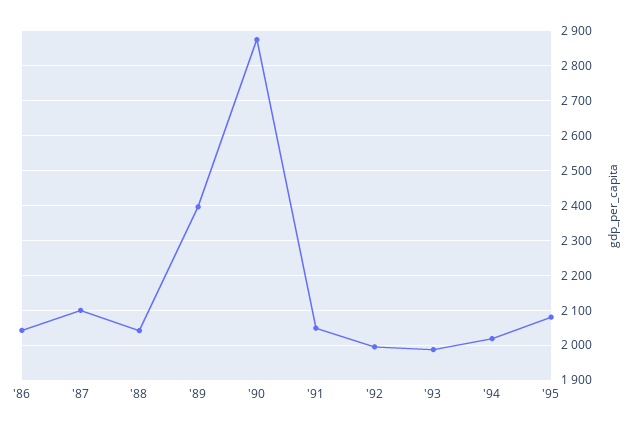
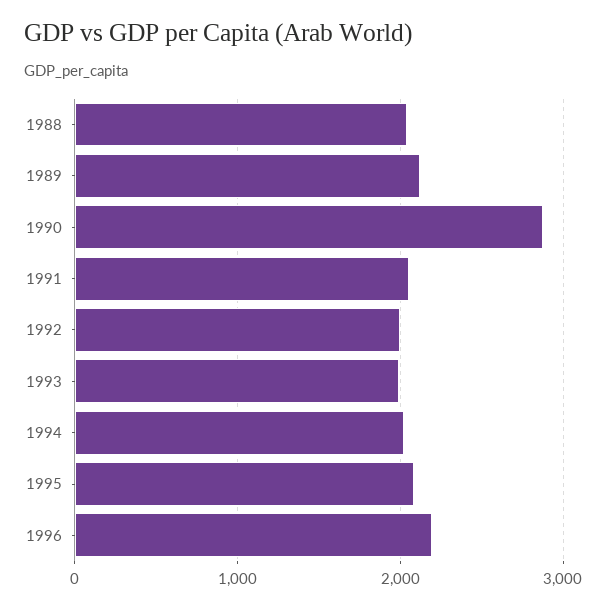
'86: 2040 -> none
'87: 2100 -> none
'89: 2400 -> 2100
1996: none -> 2200

